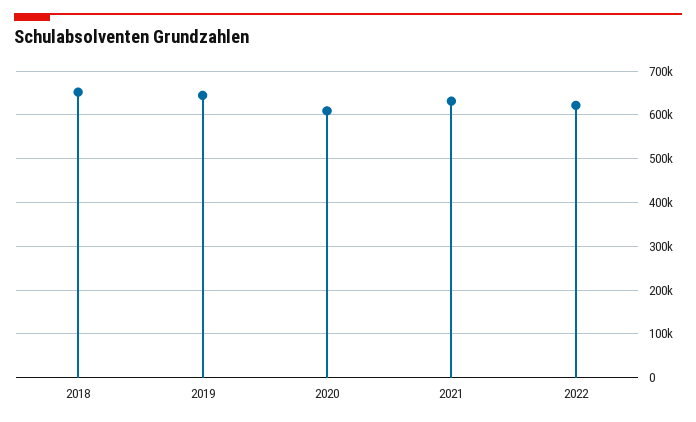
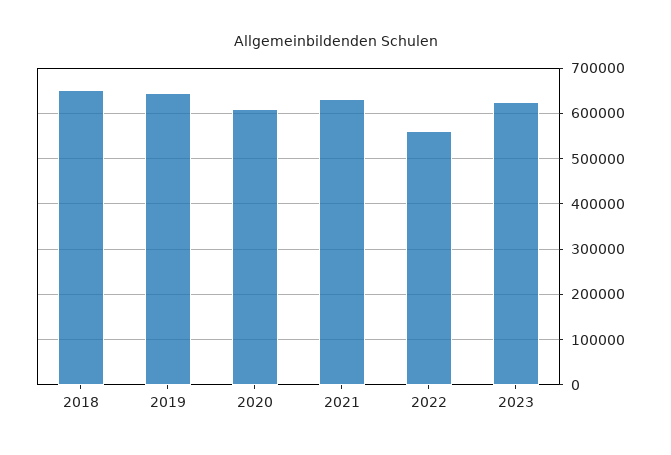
2022: 620000 -> 560000
2023: none -> 620000

